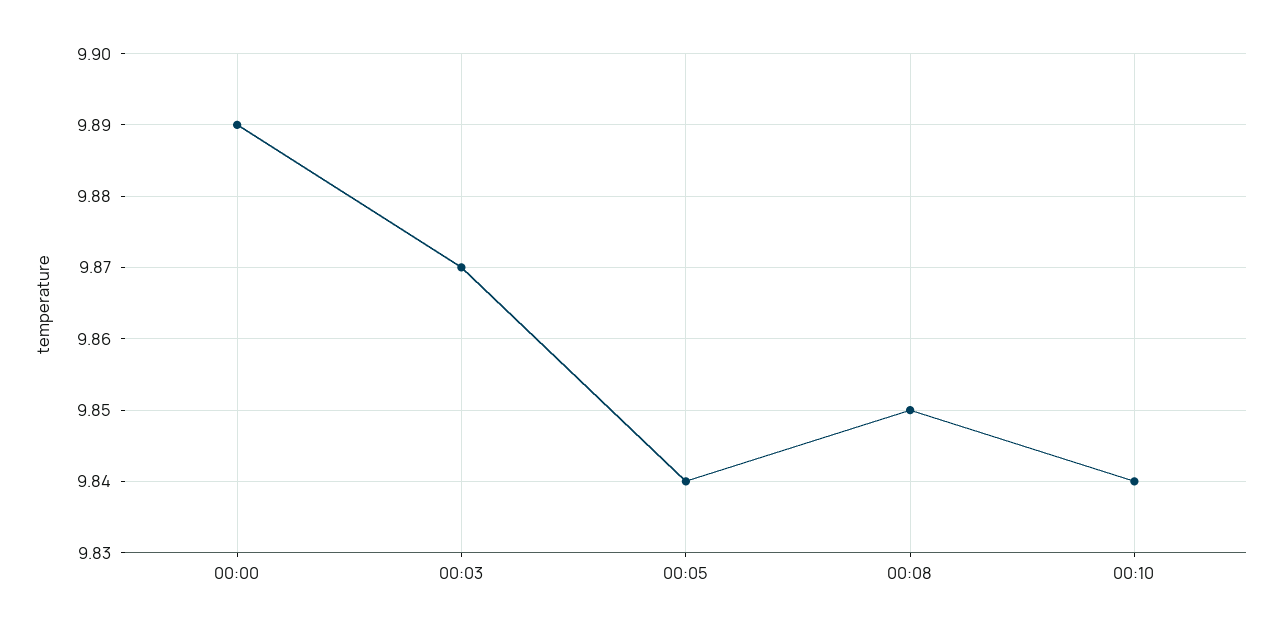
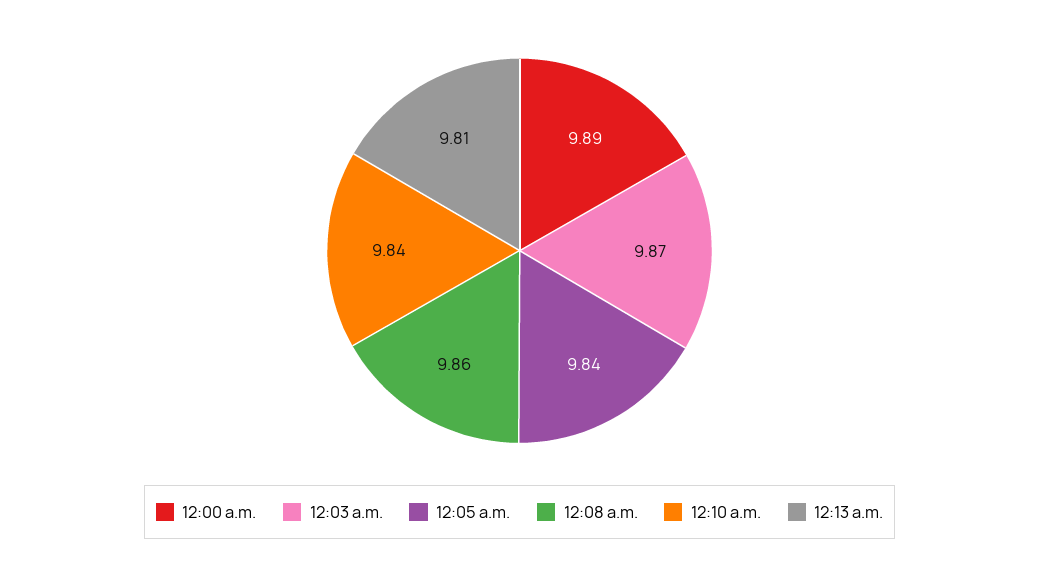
00:08: 9.85 -> 9.86
12:13 a.m.: none -> 9.81

